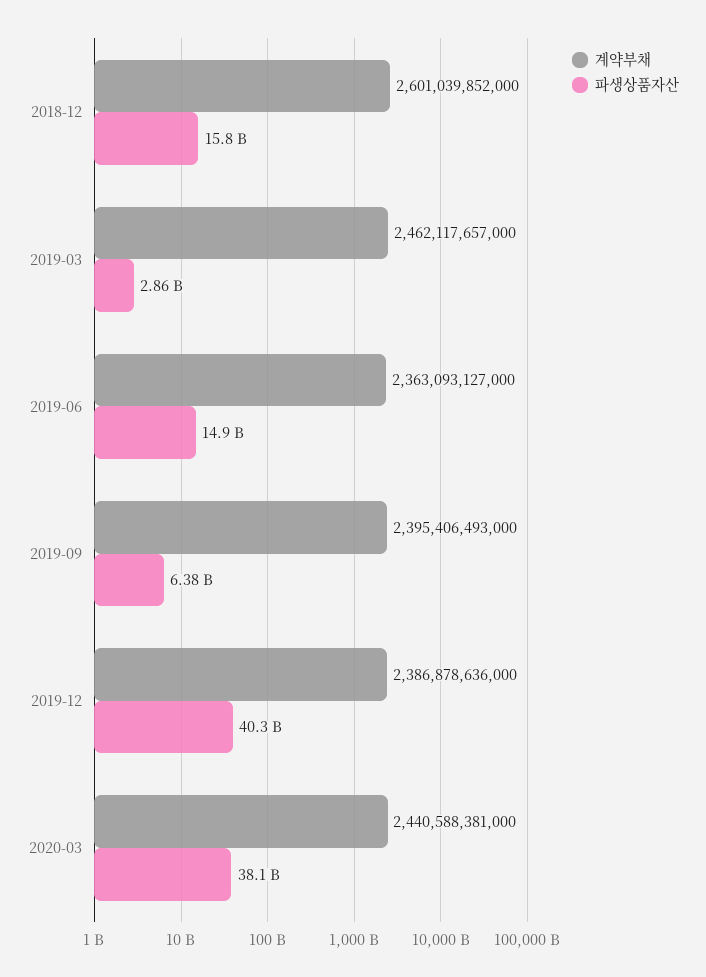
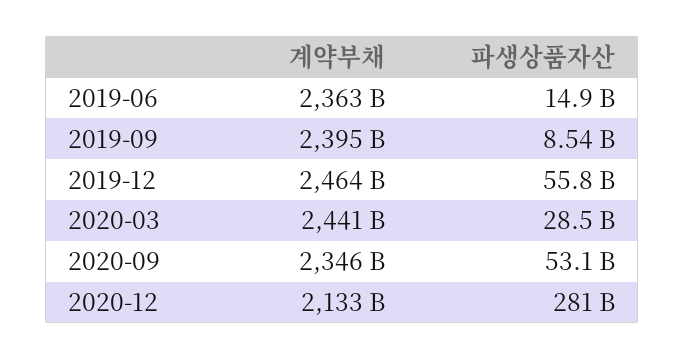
계약부채, 2018-12: 2601039852000 -> none
파생상품자산, 2018-12: 15800000000 -> none
계약부채, 2019-03: 2462117657000 -> none
파생상품자산, 2019-03: 2860000000 -> none
파생상품자산, 2019-09: 6380000000 -> 8540000000
계약부채, 2019-12: 2386878636000 -> 2464000000000
파생상품자산, 2019-12: 40300000000 -> 55800000000
파생상품자산, 2020-03: 38100000000 -> 28500000000
계약부채, 2020-09: none -> 2346000000000
파생상품자산, 2020-09: none -> 53100000000
계약부채, 2020-12: none -> 2133000000000
파생상품자산, 2020-12: none -> 281000000000

